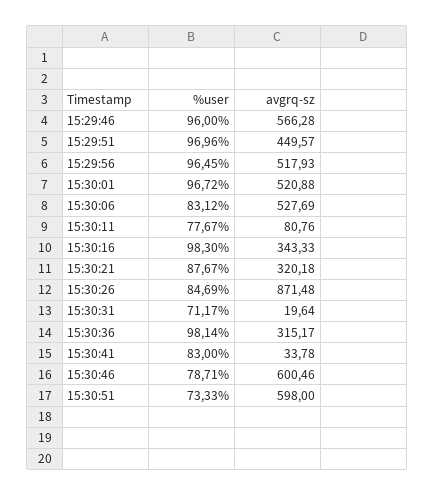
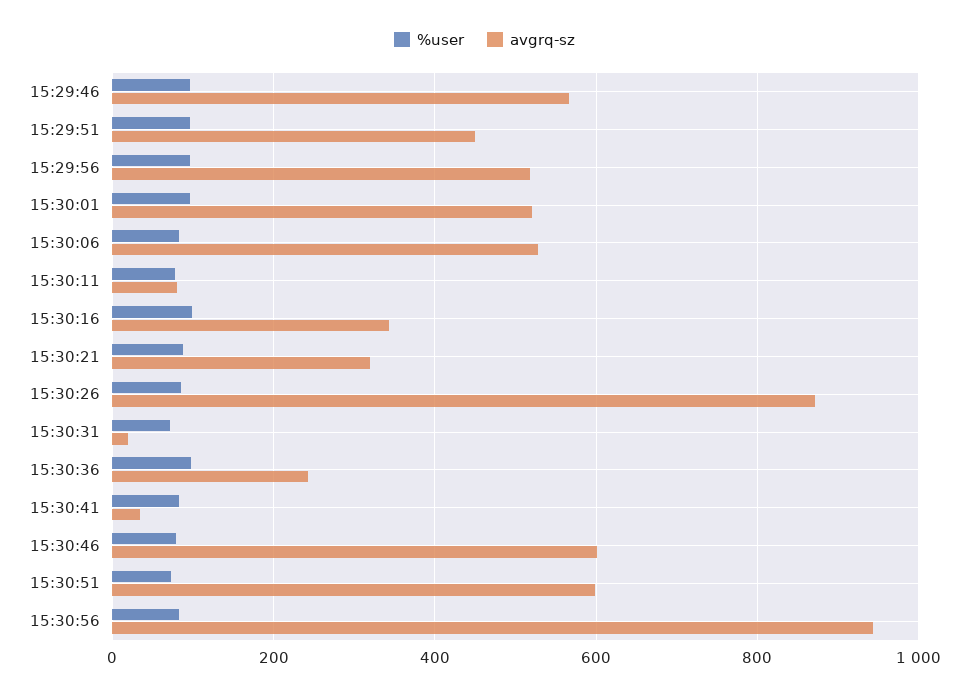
avgrq-sz, 15:30:36: 315.17 -> 240
%user, 15:30:56: none -> 80
avgrq-sz, 15:30:56: none -> 940

